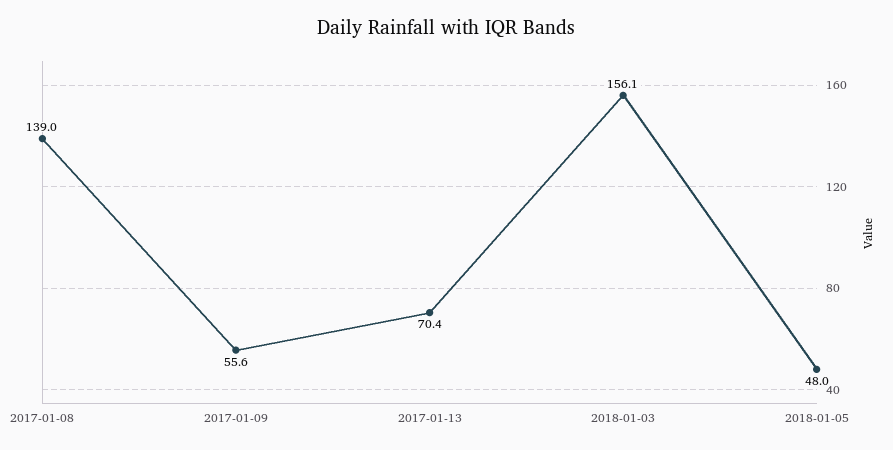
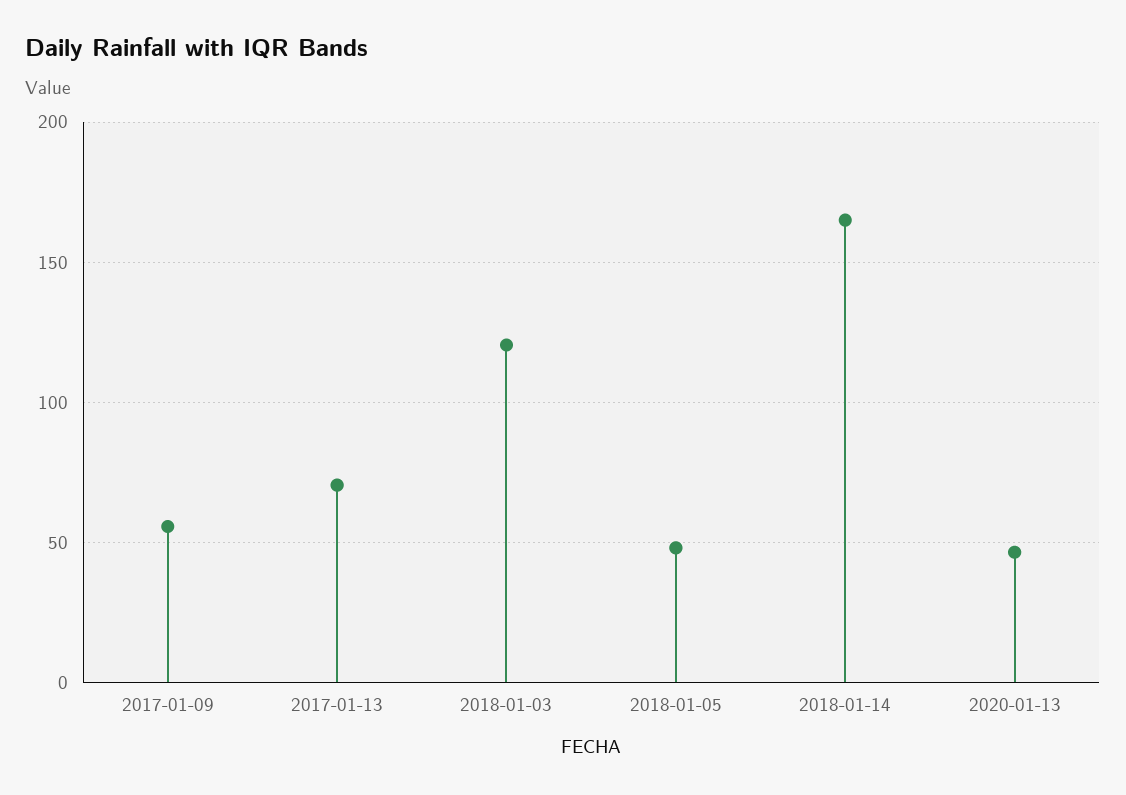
2017-01-08: 139 -> none
2018-01-03: 156.1 -> 120
2018-01-14: none -> 165
2020-01-13: none -> 45

